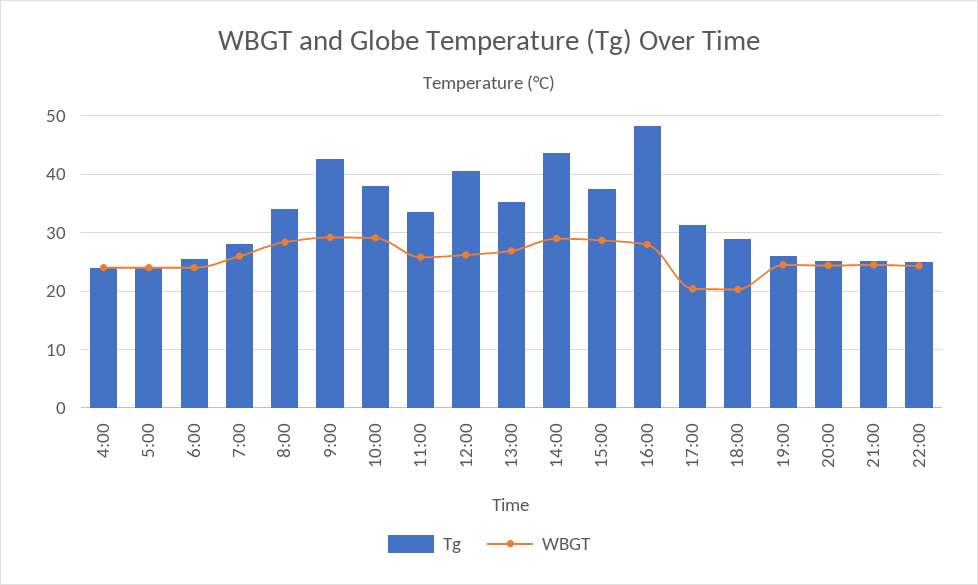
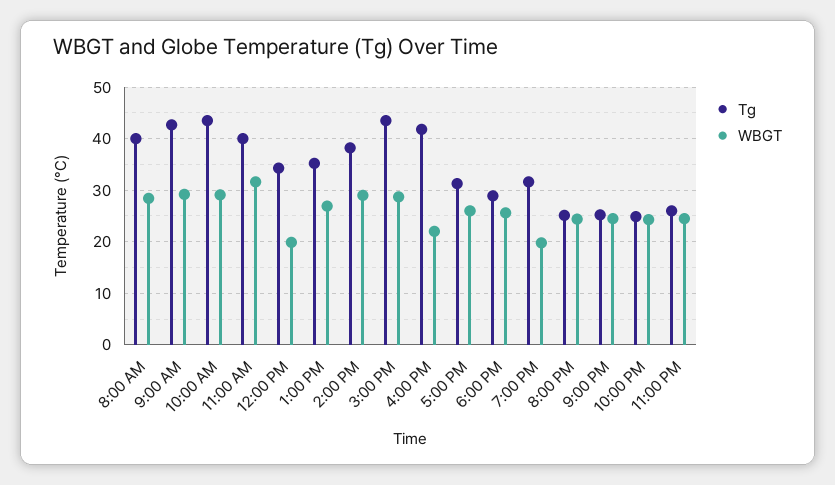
Tg, 4:00: 24 -> none
WBGT, 4:00: 24 -> none
Tg, 5:00: 24 -> none
WBGT, 5:00: 24 -> none
Tg, 6:00: 26 -> none
WBGT, 6:00: 24 -> none
Tg, 7:00: 28 -> none
WBGT, 7:00: 26 -> none
Tg, 8:00: 34 -> 40
Tg, 10:00: 38 -> 44
Tg, 11:00: 34 -> 40
WBGT, 11:00: 26 -> 32
Tg, 12:00: 40 -> 34
WBGT, 12:00: 26 -> 20
Tg, 14:00: 44 -> 38
Tg, 15:00: 38 -> 44
Tg, 16:00: 48 -> 42
WBGT, 16:00: 28 -> 22
WBGT, 17:00: 20 -> 26
WBGT, 18:00: 20 -> 26
Tg, 19:00: 26 -> 32
WBGT, 19:00: 24 -> 20
Tg, 11:00 PM: none -> 26
WBGT, 11:00 PM: none -> 24

